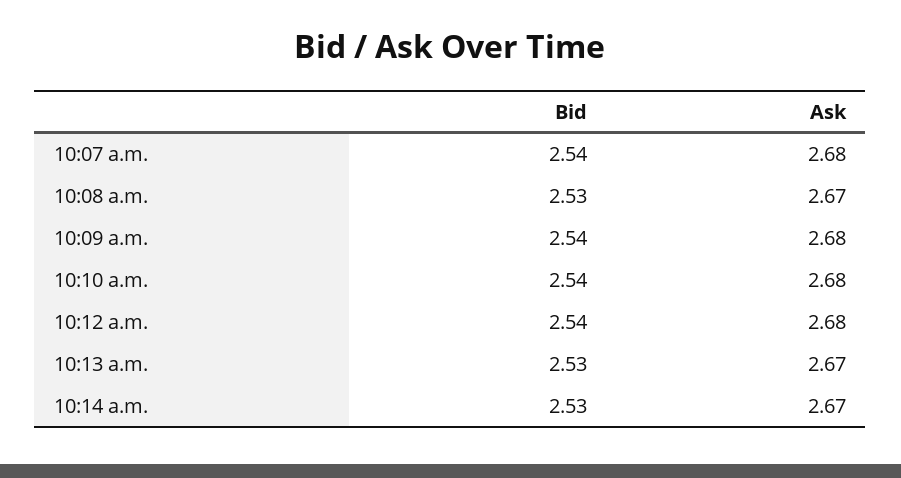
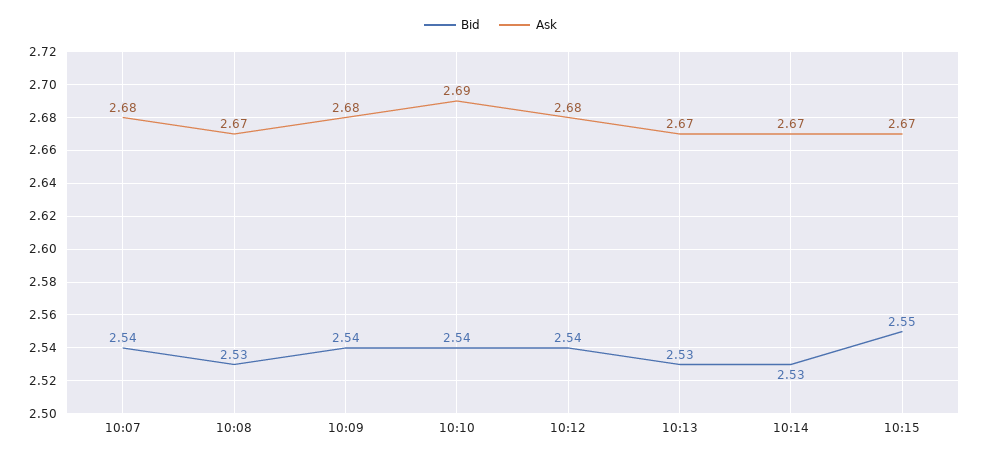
Ask, 10:10 a.m.: 2.68 -> 2.69
Bid, 10:15: none -> 2.55
Ask, 10:15: none -> 2.67

